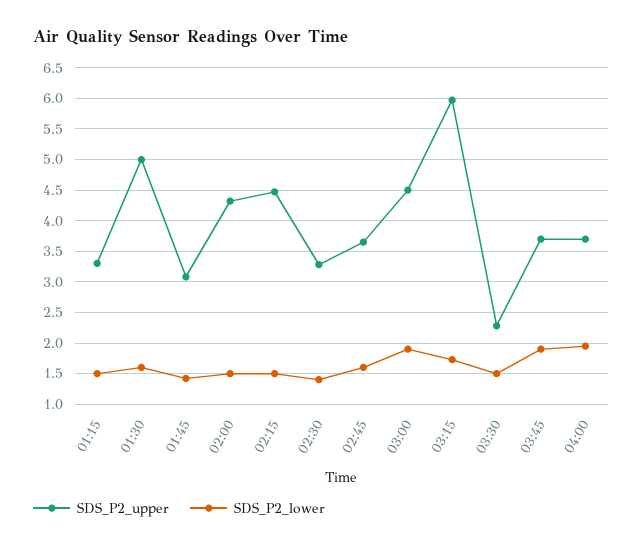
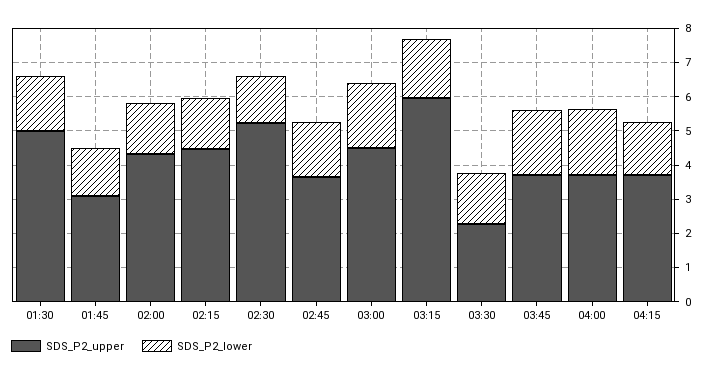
SDS_P2_upper, 01:15: 3.3 -> none
SDS_P2_lower, 01:15: 1.5 -> none
SDS_P2_upper, 02:30: 3.3 -> 5.25
SDS_P2_upper, 04:15: none -> 3.75
SDS_P2_lower, 04:15: none -> 1.5

